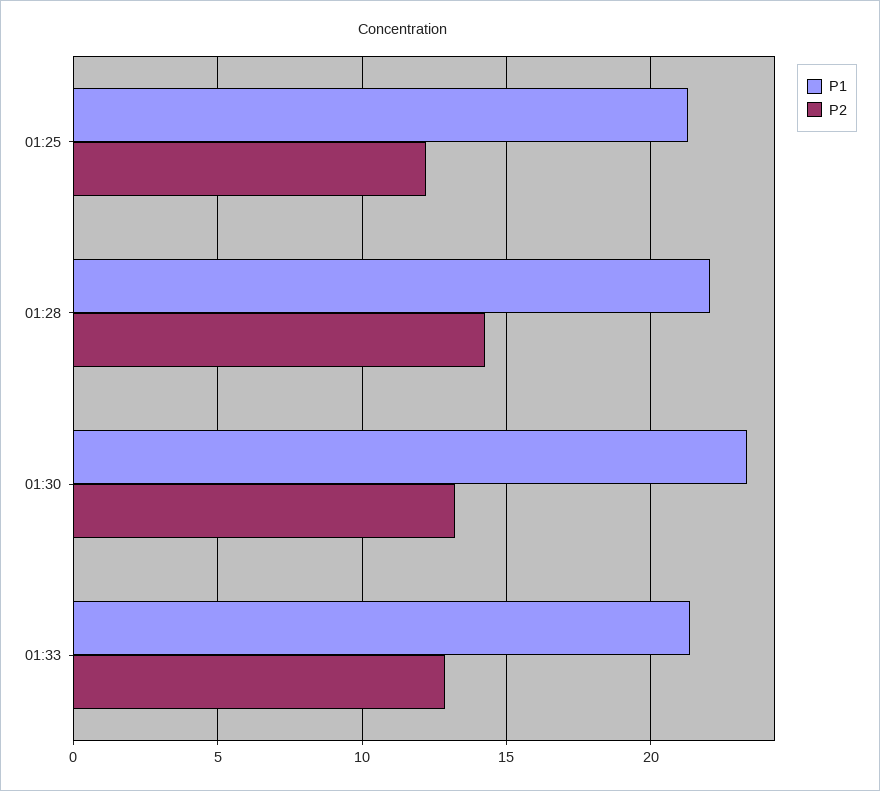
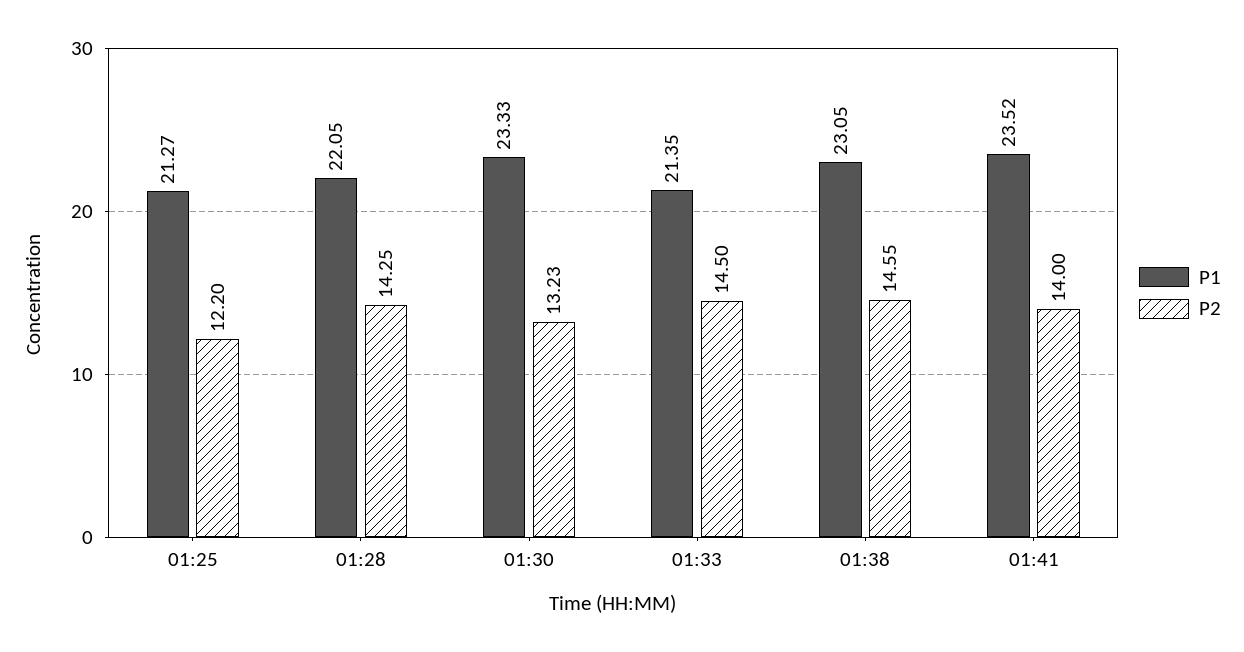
P2, 01:33: 13 -> 14.5
P1, 01:38: none -> 23.05
P2, 01:38: none -> 14.55
P1, 01:41: none -> 23.52
P2, 01:41: none -> 14

